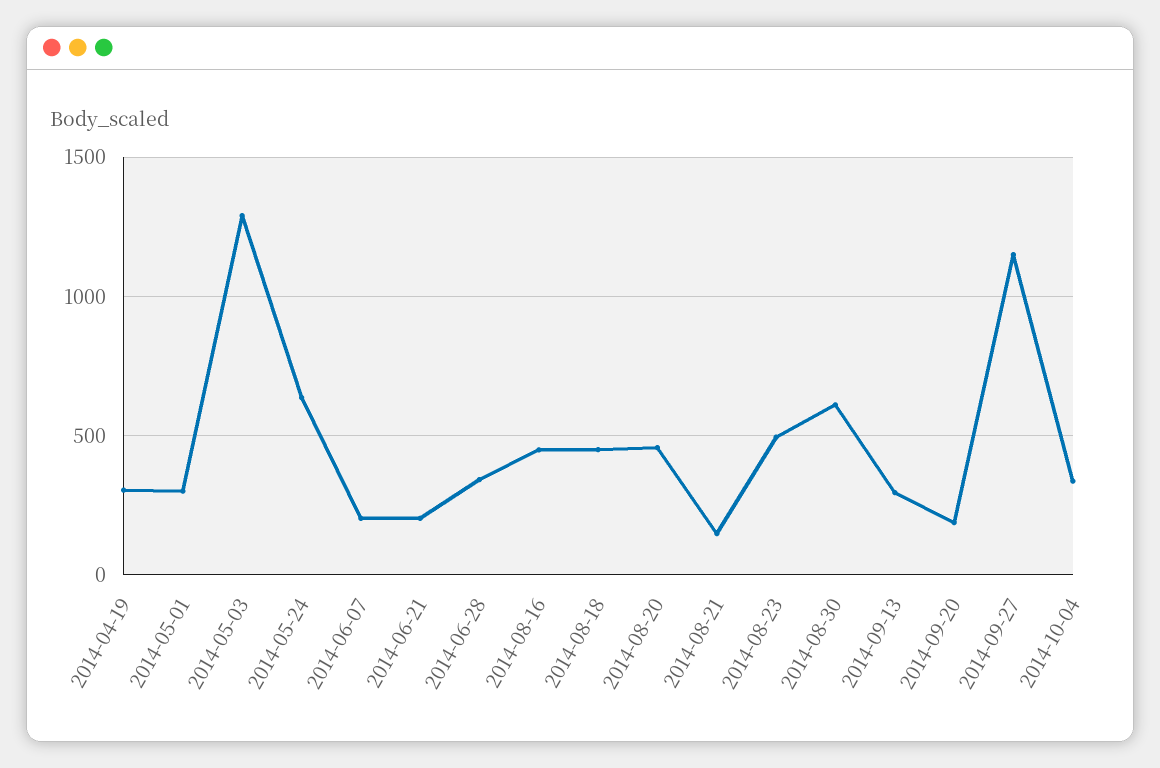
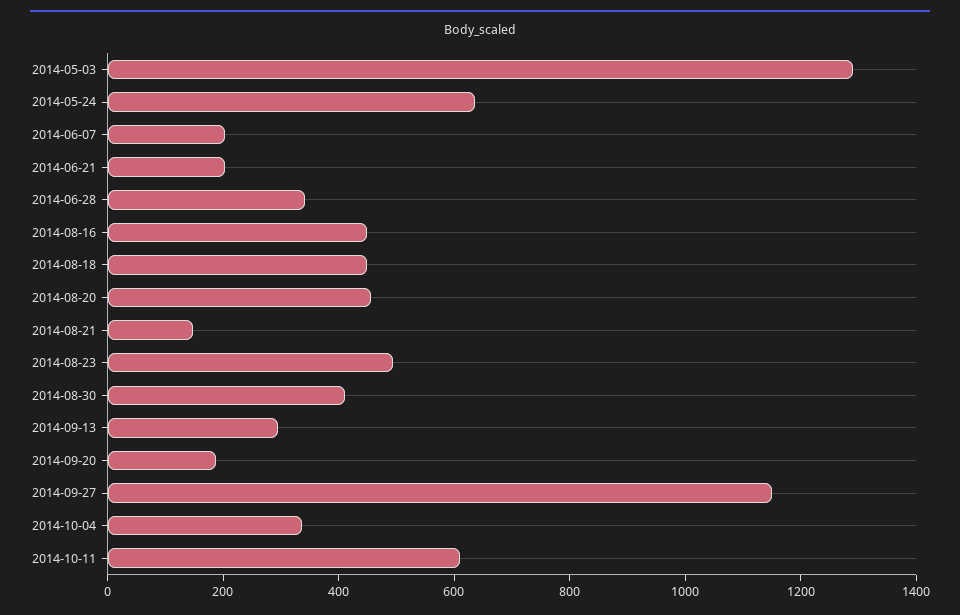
2014-04-19: 300 -> none
2014-05-01: 300 -> none
2014-08-30: 600 -> 400
2014-10-11: none -> 600

